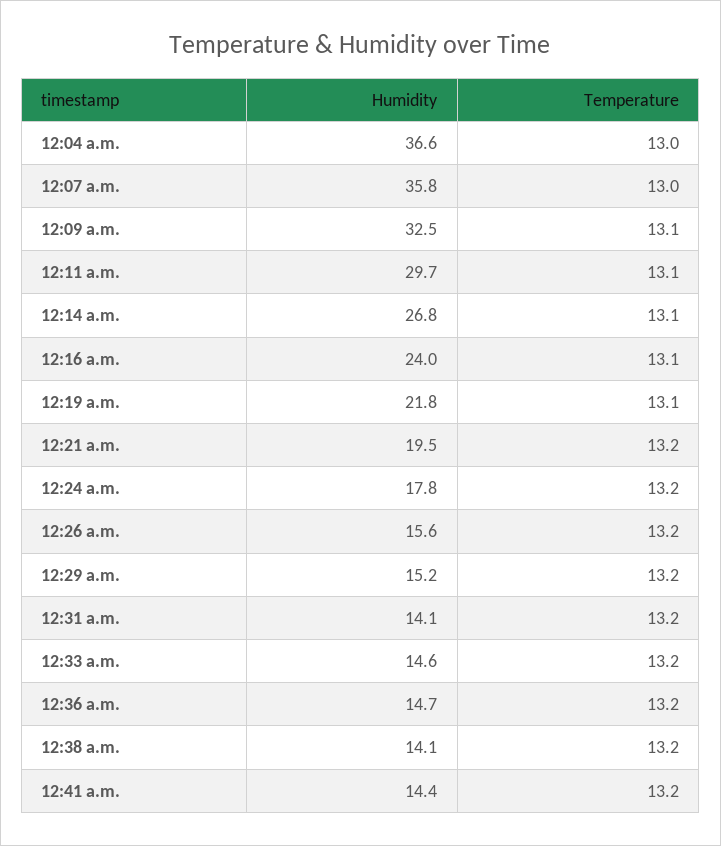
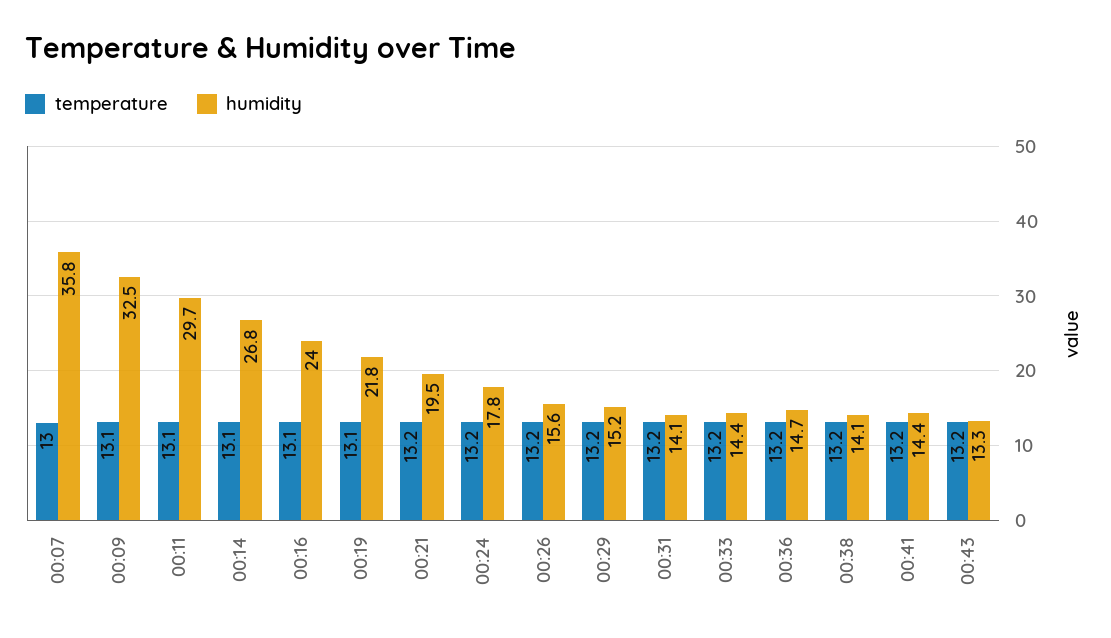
Humidity, 12:04 a.m.: 36.6 -> none
Temperature, 12:04 a.m.: 13 -> none
Humidity, 12:33 a.m.: 14.6 -> 14.4
Temperature, 00:43: none -> 13.2
Humidity, 00:43: none -> 13.3

